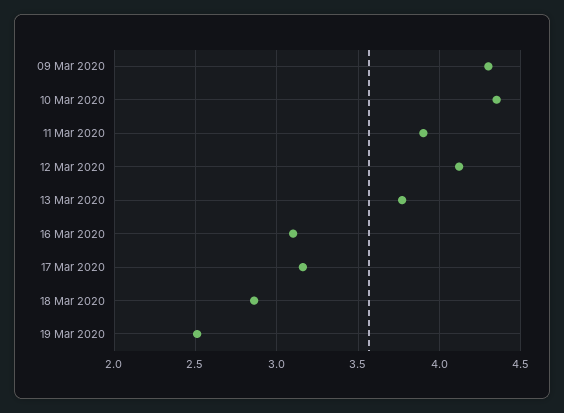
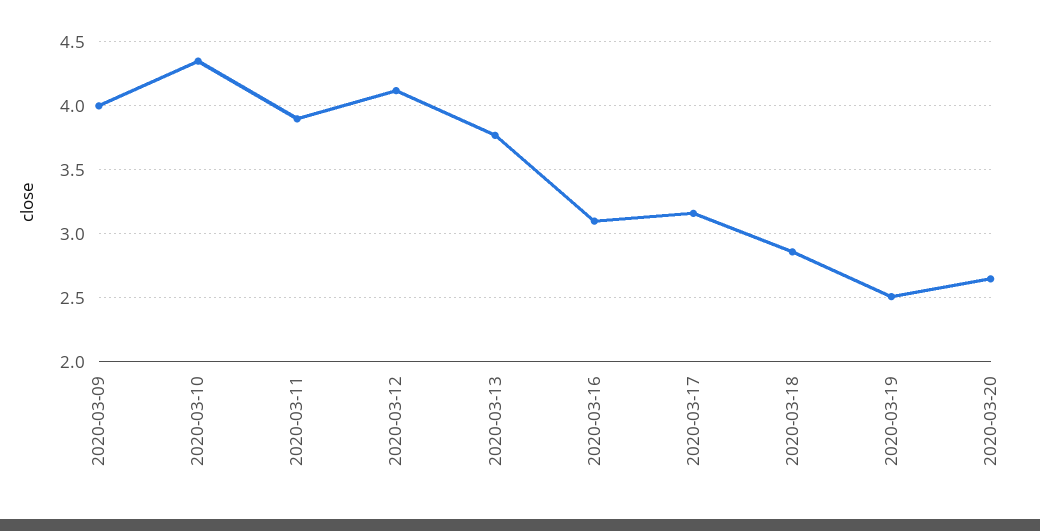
09 Mar 2020: 4.3 -> 4
2020-03-20: none -> 2.65

